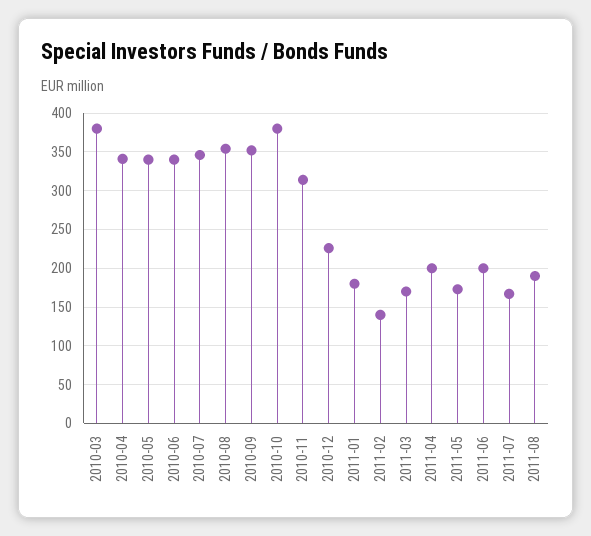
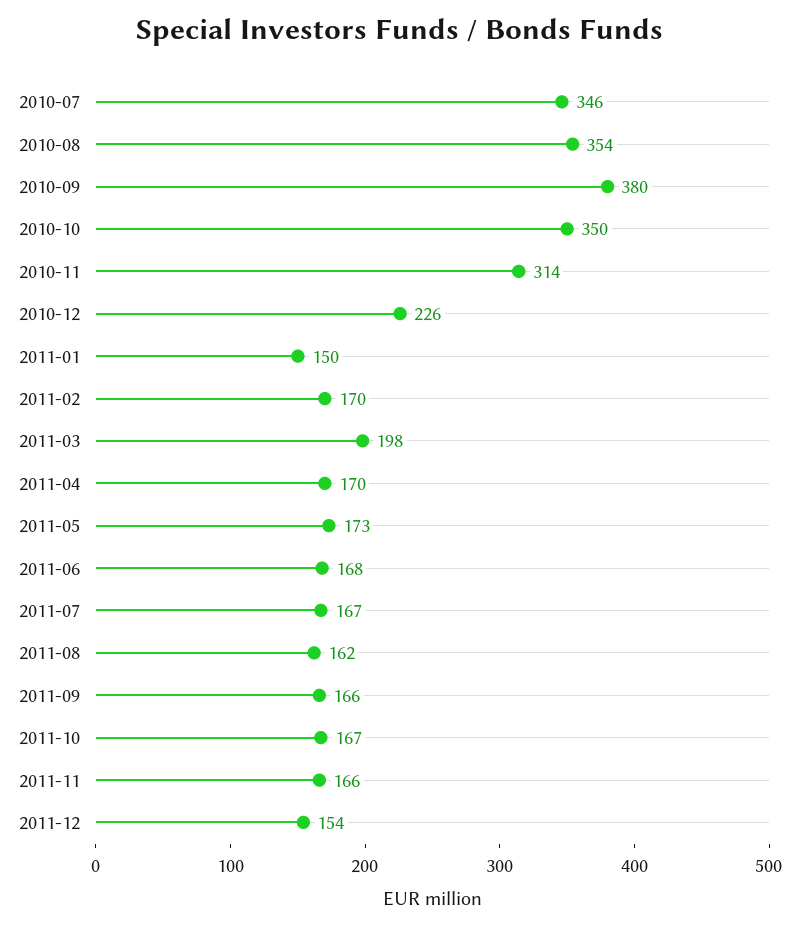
2010-03: 380 -> none
2010-04: 340 -> none
2010-05: 340 -> none
2010-06: 340 -> none
2010-09: 350 -> 380
2010-10: 380 -> 350
2011-01: 180 -> 150
2011-02: 140 -> 170
2011-03: 170 -> 198
2011-04: 200 -> 170
2011-06: 200 -> 168
2011-08: 190 -> 162
2011-09: none -> 166
2011-10: none -> 167
2011-11: none -> 166
2011-12: none -> 154

